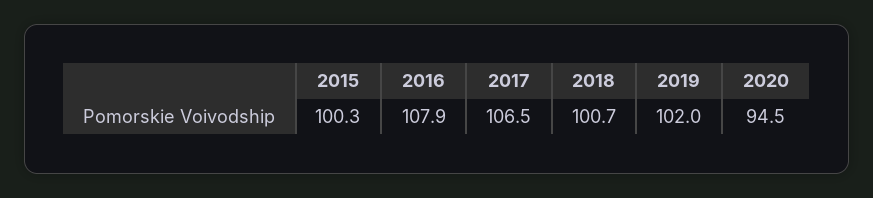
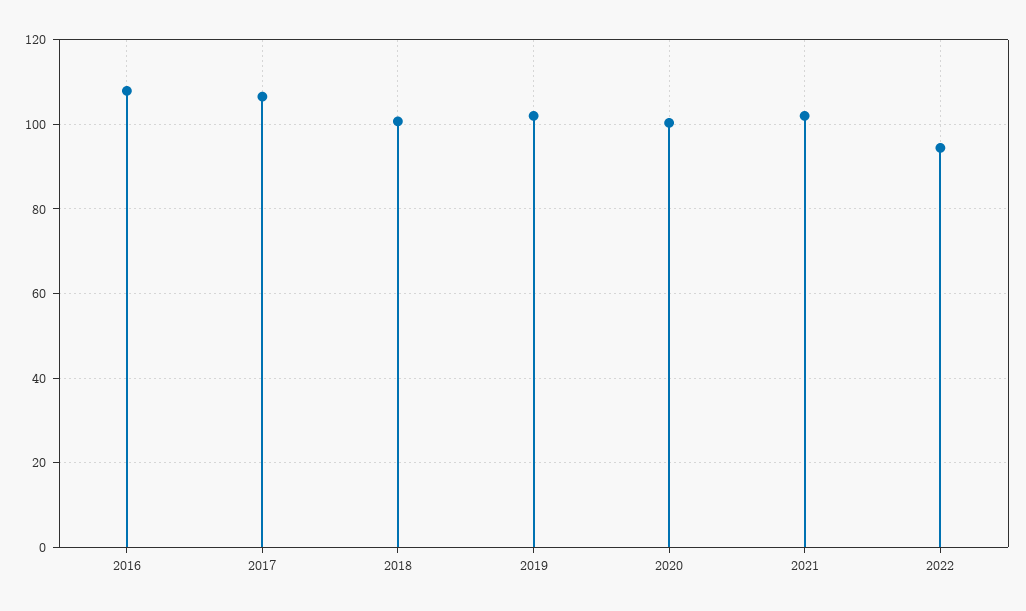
2015: 100.3 -> none
2020: 94.5 -> 100
2021: none -> 102
2022: none -> 94

